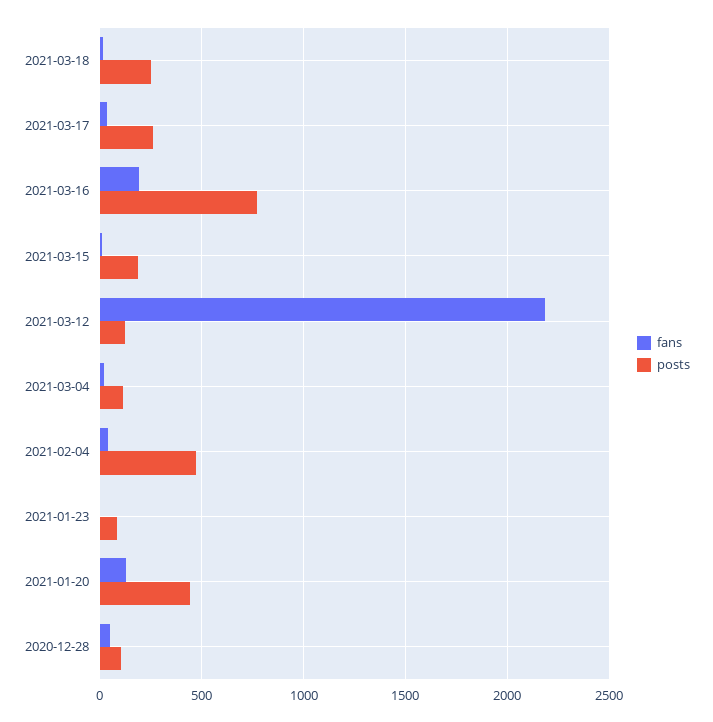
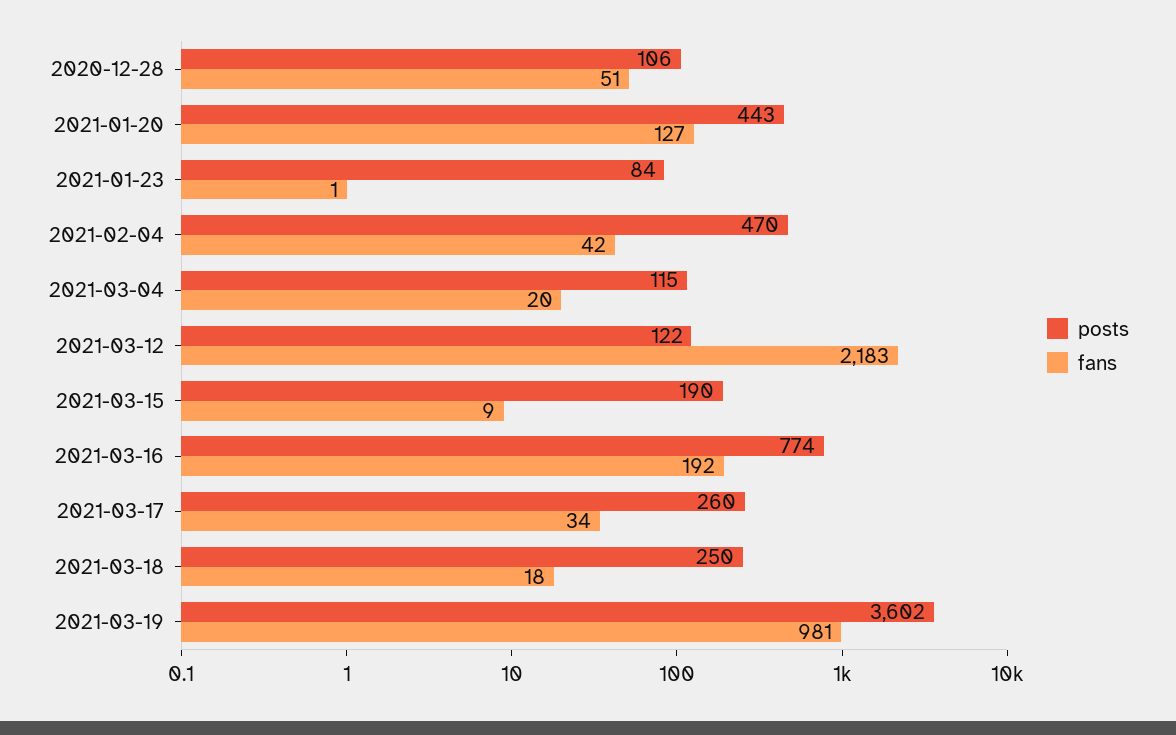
posts, 2021-03-19: none -> 3602
fans, 2021-03-19: none -> 981

